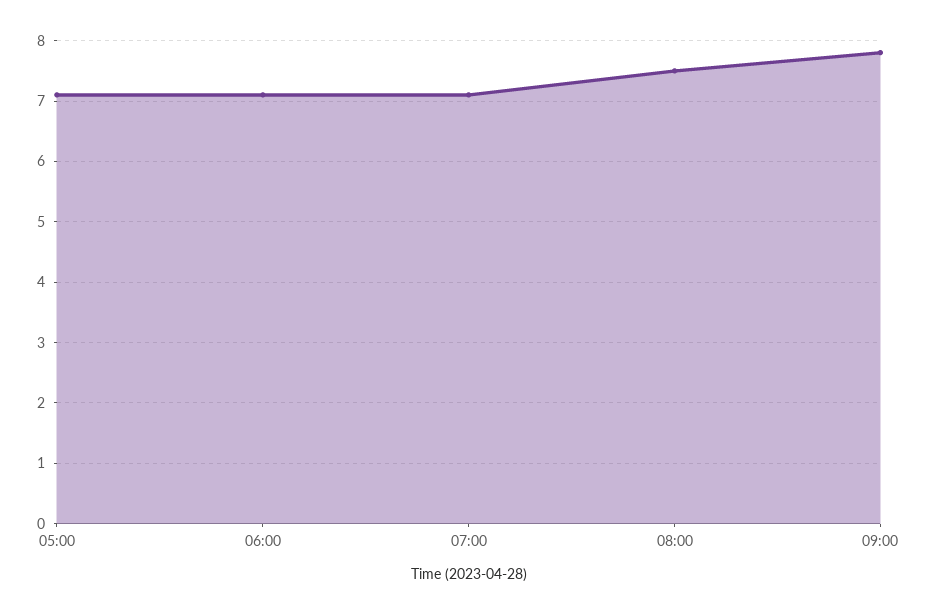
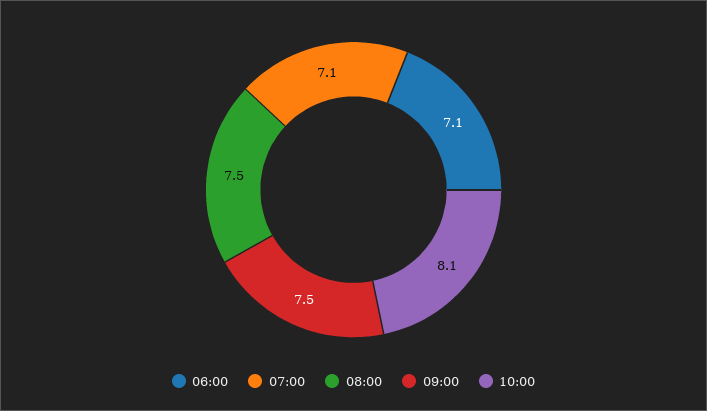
05:00: 7.1 -> none
09:00: 7.8 -> 7.5
10:00: none -> 8.1

